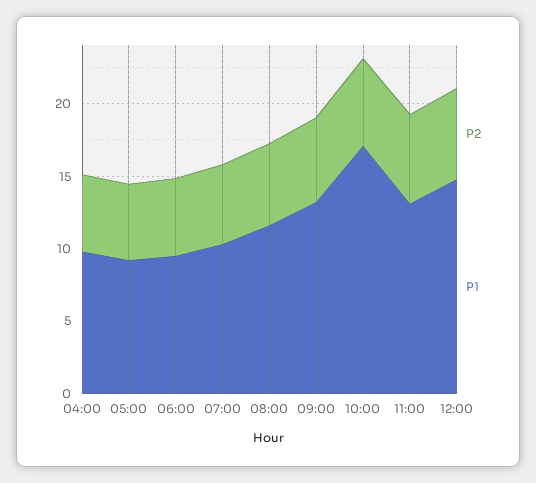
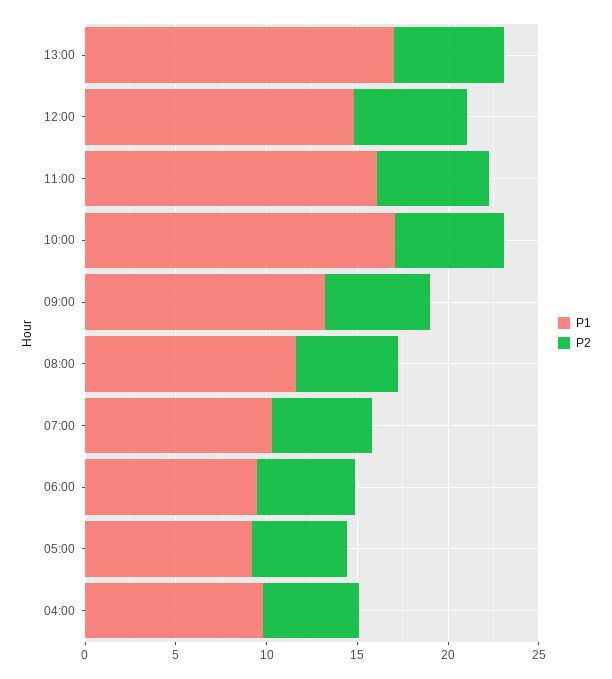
P1, 11:00: 13 -> 16
P1, 13:00: none -> 17
P2, 13:00: none -> 6

